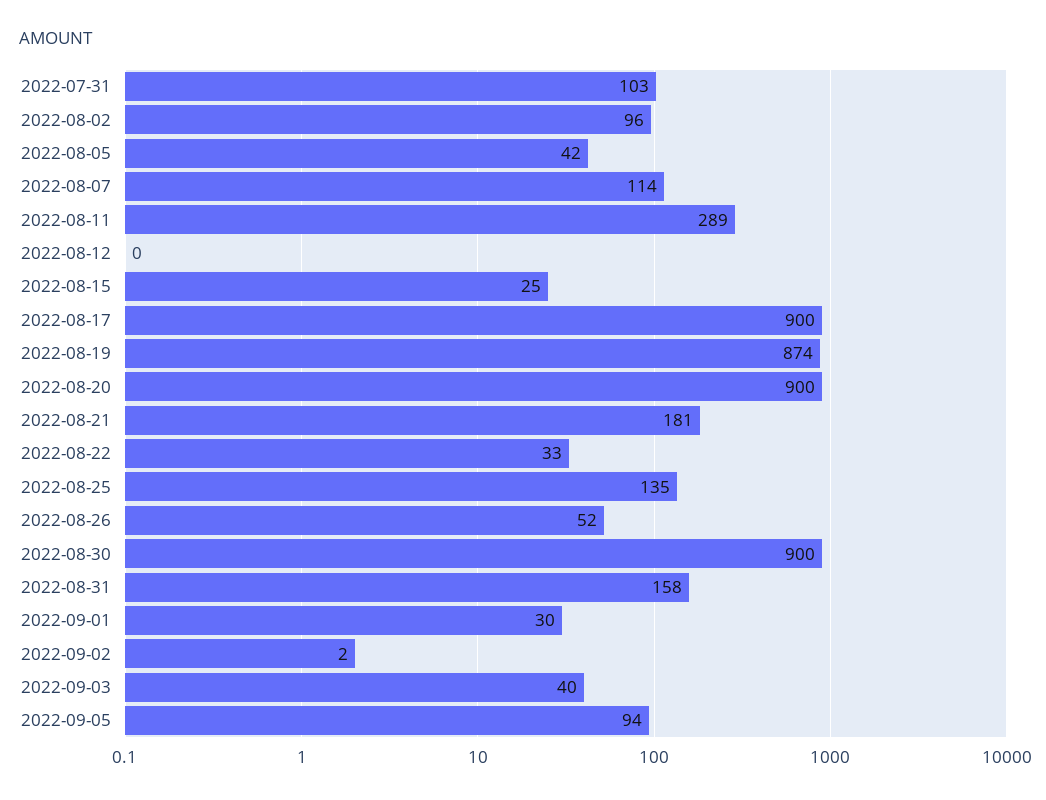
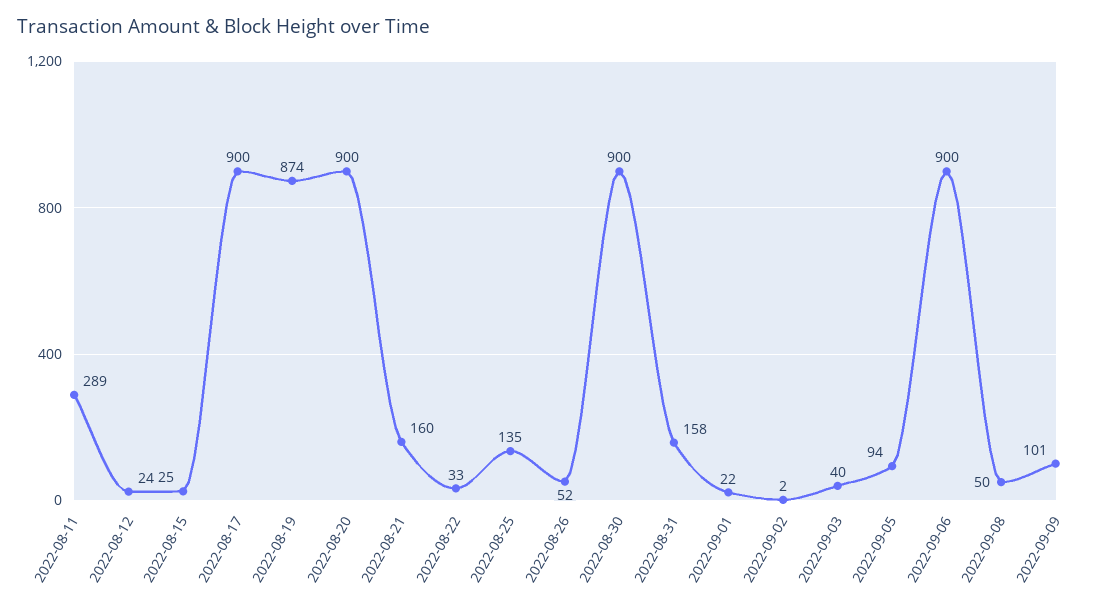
2022-07-31: 103 -> none
2022-08-02: 96 -> none
2022-08-05: 42 -> none
2022-08-07: 114 -> none
2022-08-12: 0 -> 24
2022-08-21: 181 -> 160
2022-09-01: 30 -> 22
2022-09-06: none -> 900
2022-09-08: none -> 50
2022-09-09: none -> 101

